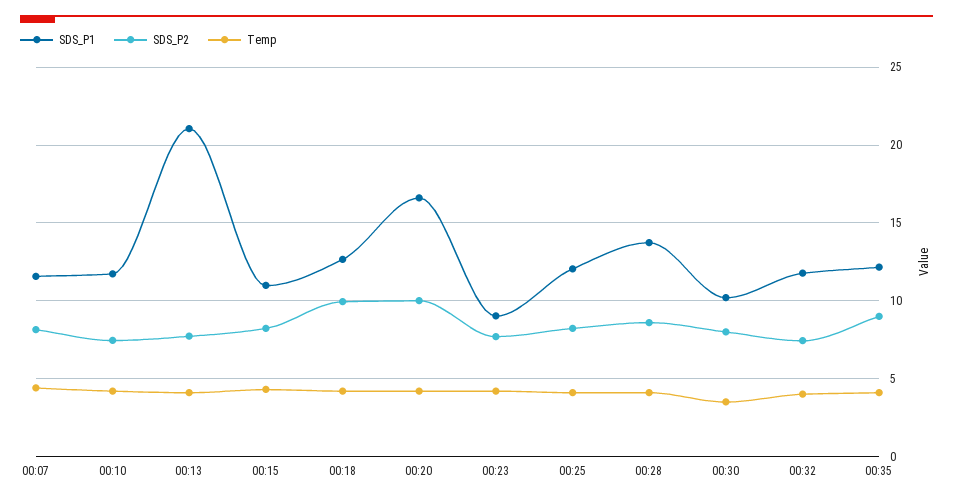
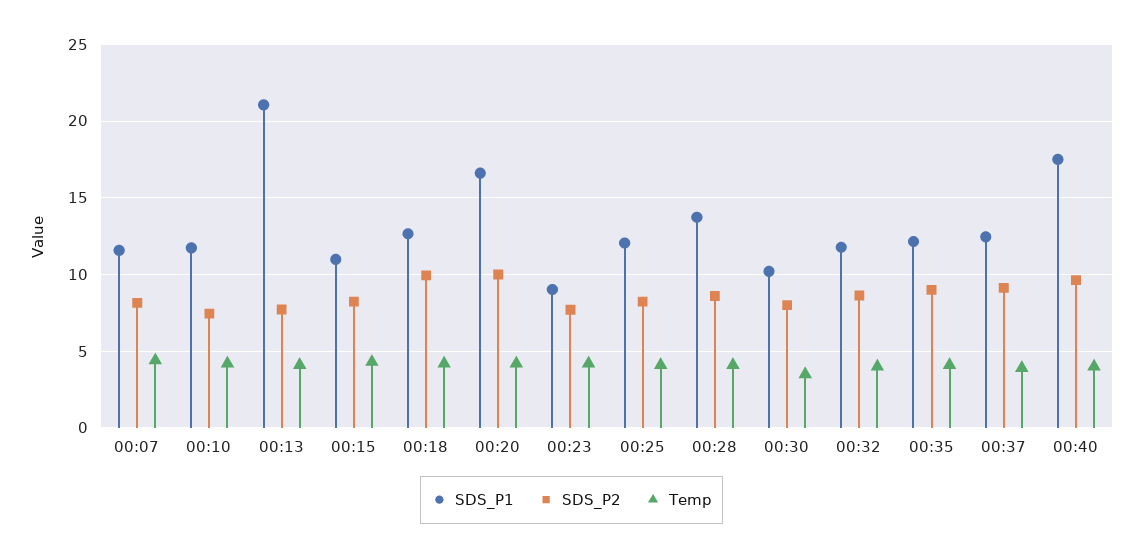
SDS_P2, 00:32: 7.5 -> 8.5
SDS_P1, 00:37: none -> 12.5
SDS_P2, 00:37: none -> 9
Temp, 00:37: none -> 4
SDS_P1, 00:40: none -> 17.5
SDS_P2, 00:40: none -> 9.5
Temp, 00:40: none -> 4

